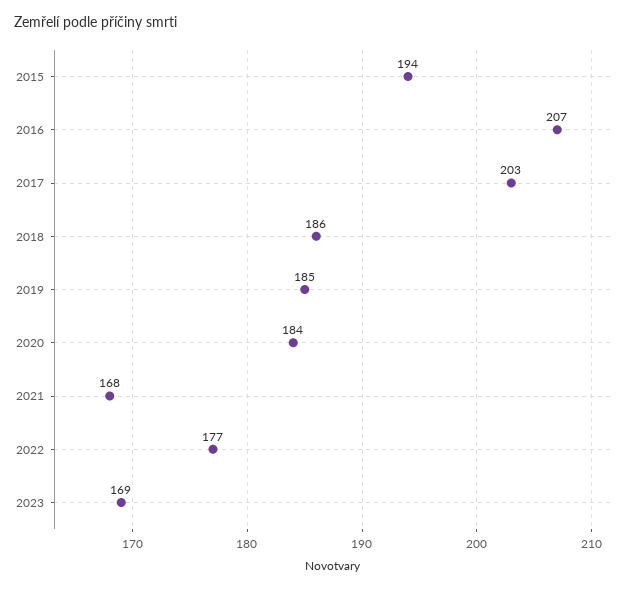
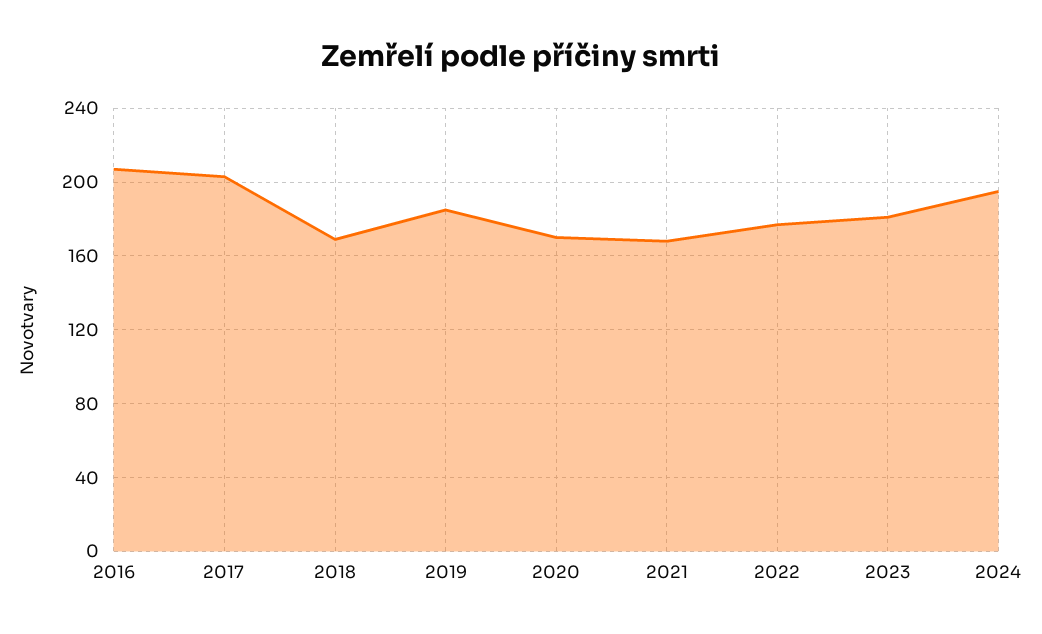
2015: 194 -> none
2018: 186 -> 170
2020: 184 -> 170
2023: 169 -> 180
2024: none -> 195

